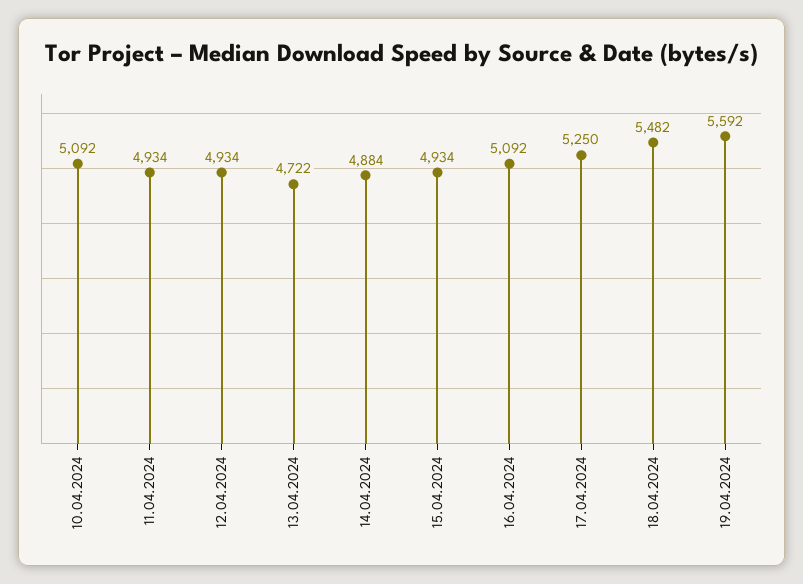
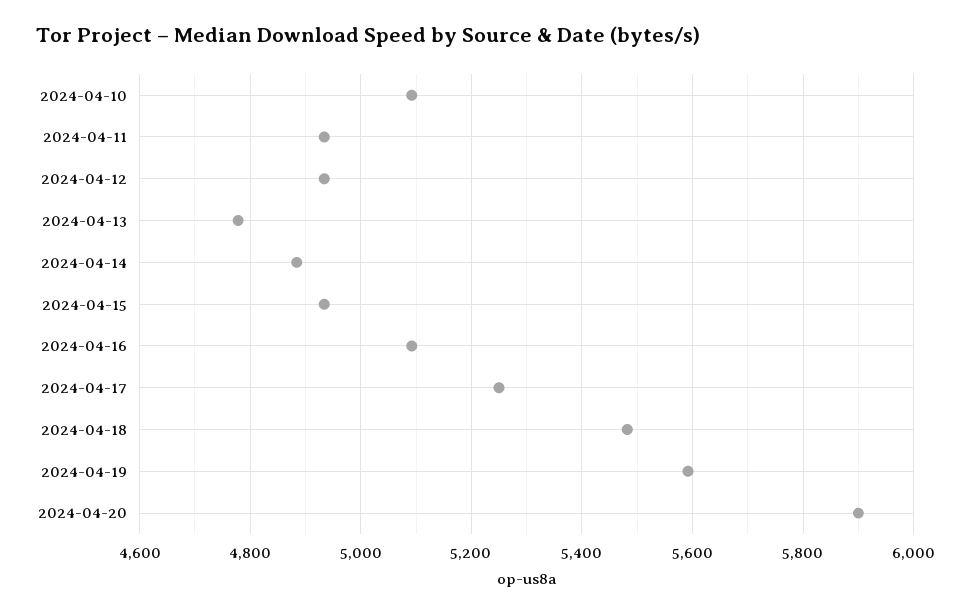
13.04.2024: 4722 -> 4780
2024-04-20: none -> 5900

